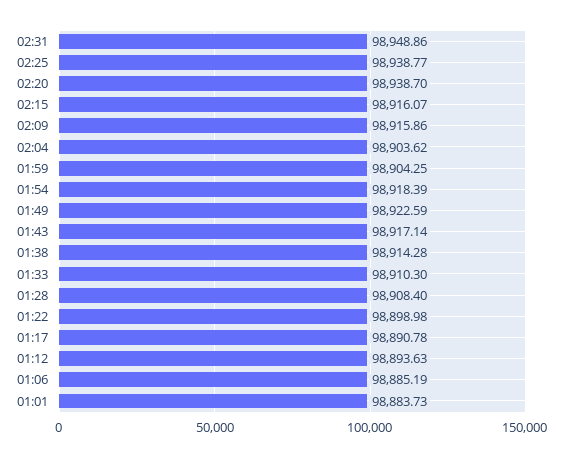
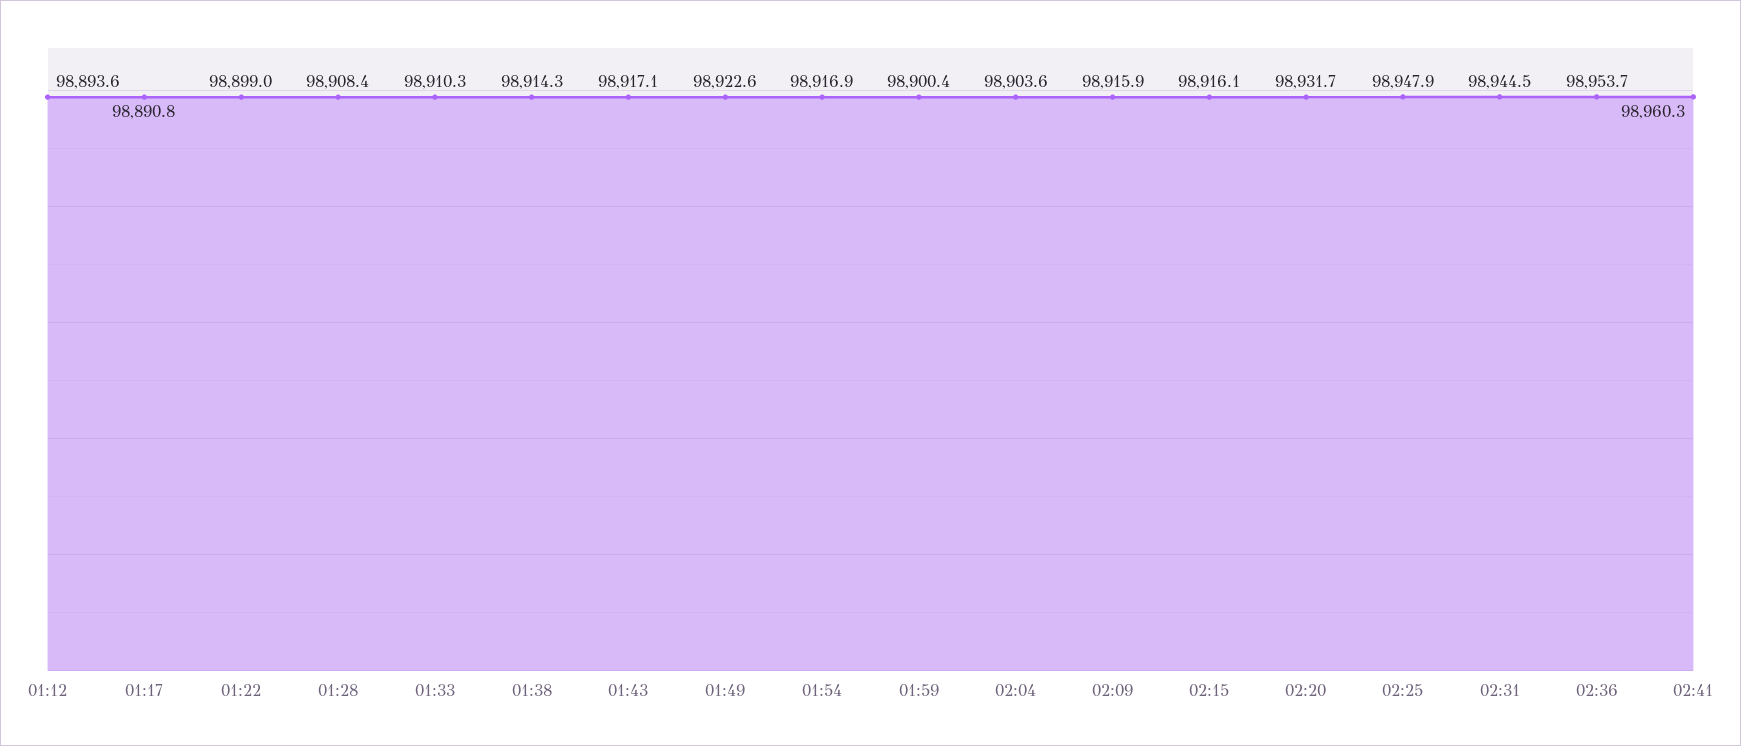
02:31: 98948.86 -> 98944.5
02:25: 98938.77 -> 98947.9
02:20: 98938.7 -> 98931.7
01:59: 98904.25 -> 98900.4
01:54: 98918.39 -> 98916.9
01:06: 98885.19 -> none
01:01: 98883.73 -> none
02:36: none -> 98953.7
02:41: none -> 98960.3

